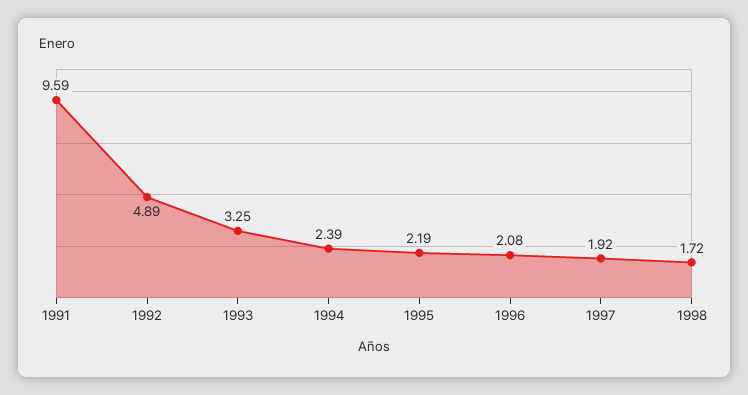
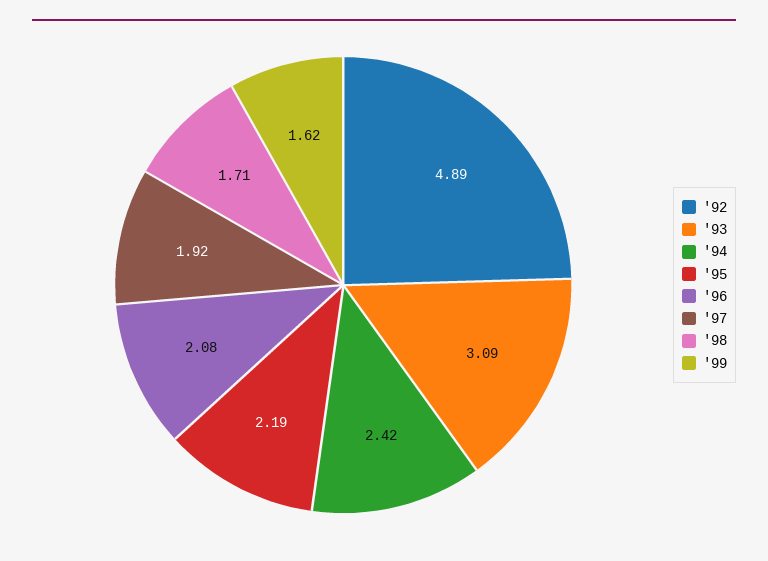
1991: 9.59 -> none
1993: 3.25 -> 3.09
1994: 2.39 -> 2.42
1998: 1.72 -> 1.71
'99: none -> 1.62

